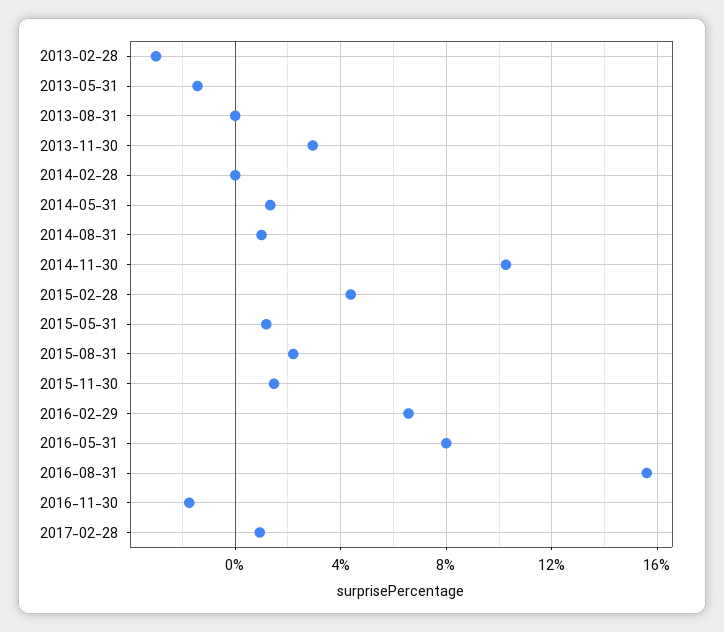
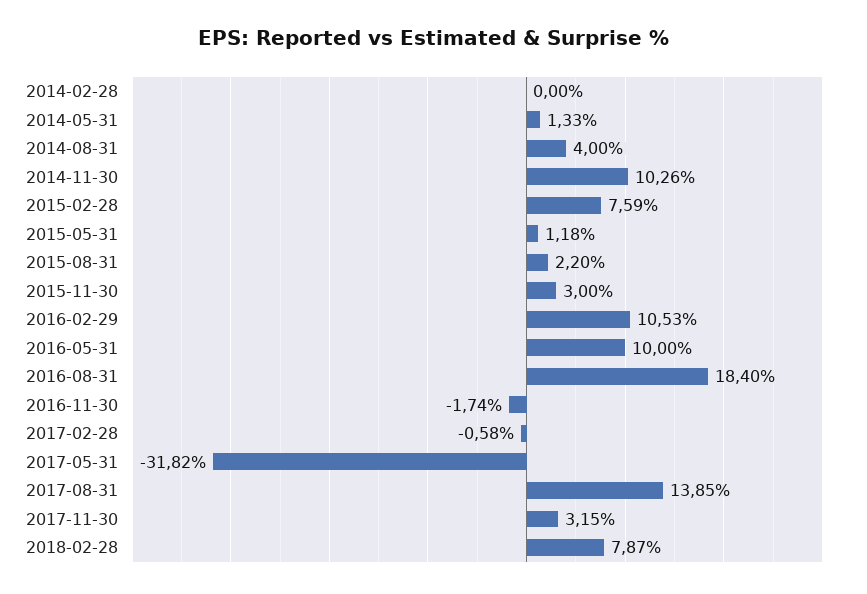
2013-02-28: -3 -> none
2013-05-31: -1.5 -> none
2013-08-31: 0 -> none
2013-11-30: 3 -> none
2014-08-31: 1 -> 4
2015-02-28: 4.5 -> 7.59
2015-11-30: 1.5 -> 3
2016-02-29: 6.5 -> 10.53
2016-05-31: 8 -> 10
2016-08-31: 15.5 -> 18.4
2017-02-28: 1 -> -0.58
2017-05-31: none -> -31.82
2017-08-31: none -> 13.85
2017-11-30: none -> 3.15
2018-02-28: none -> 7.87

